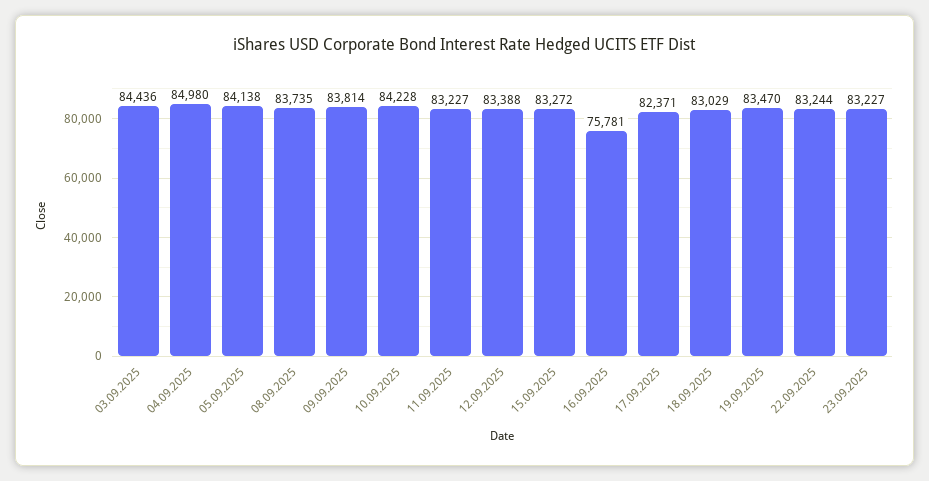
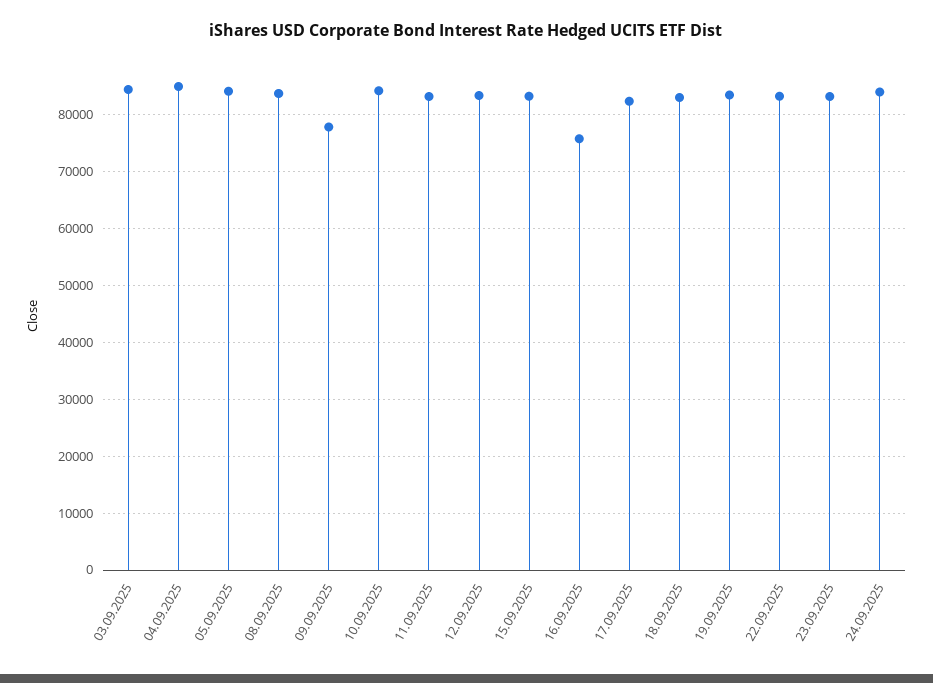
09.09.2025: 83814 -> 78000
24.09.2025: none -> 84000

